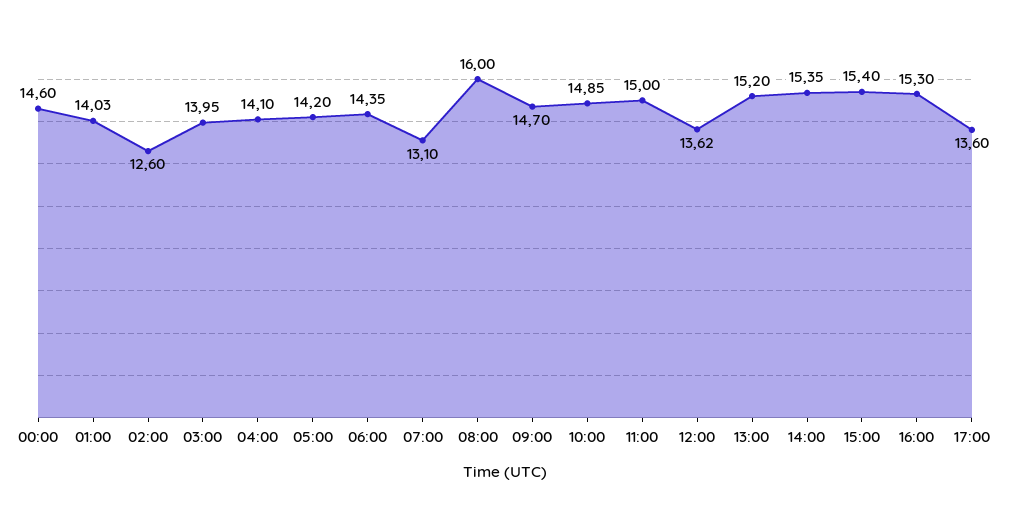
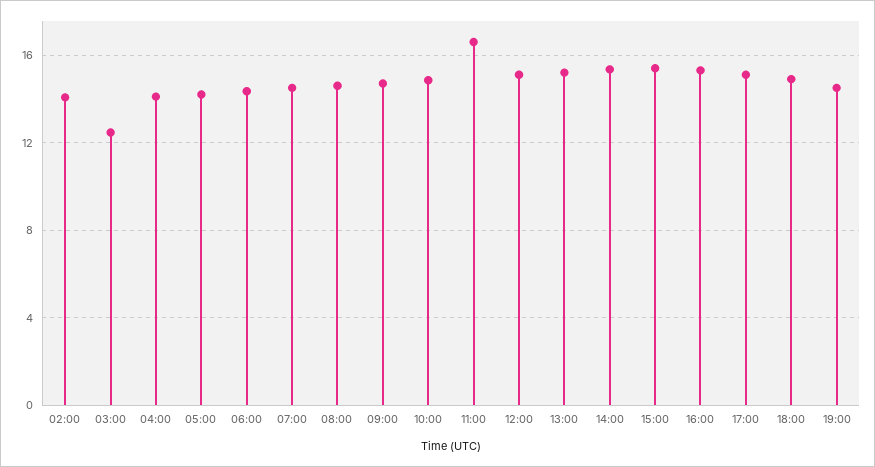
00:00: 14.6 -> none
01:00: 14.03 -> none
02:00: 12.6 -> 14
03:00: 13.95 -> 12.5
07:00: 13.1 -> 14.5
08:00: 16 -> 14.5
11:00: 15 -> 16.5
12:00: 13.62 -> 15
17:00: 13.6 -> 15
18:00: none -> 15
19:00: none -> 14.5

